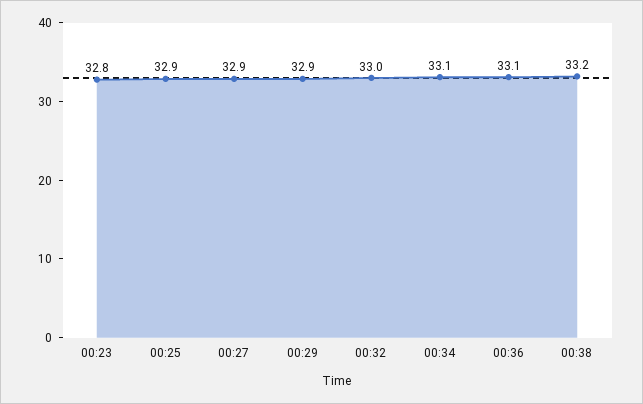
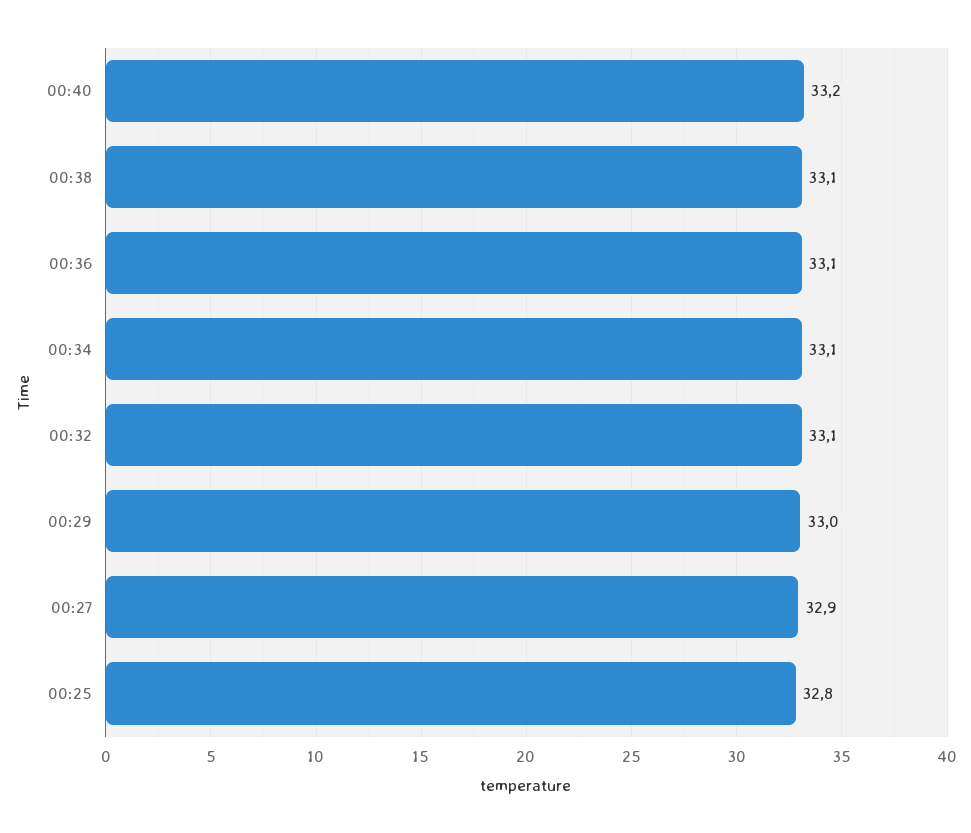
00:23: 32.8 -> none
00:25: 32.9 -> 32.8
00:29: 32.9 -> 33
00:32: 33 -> 33.1
00:38: 33.2 -> 33.1
00:40: none -> 33.2

